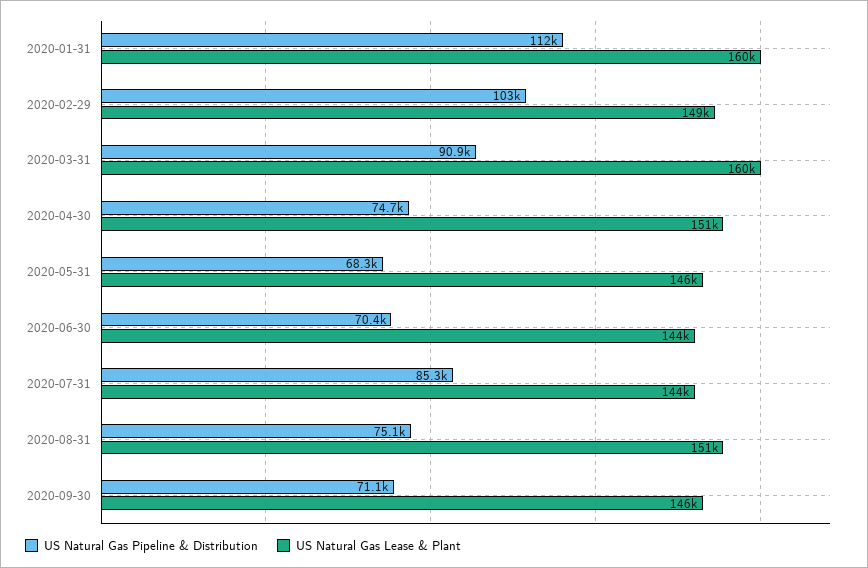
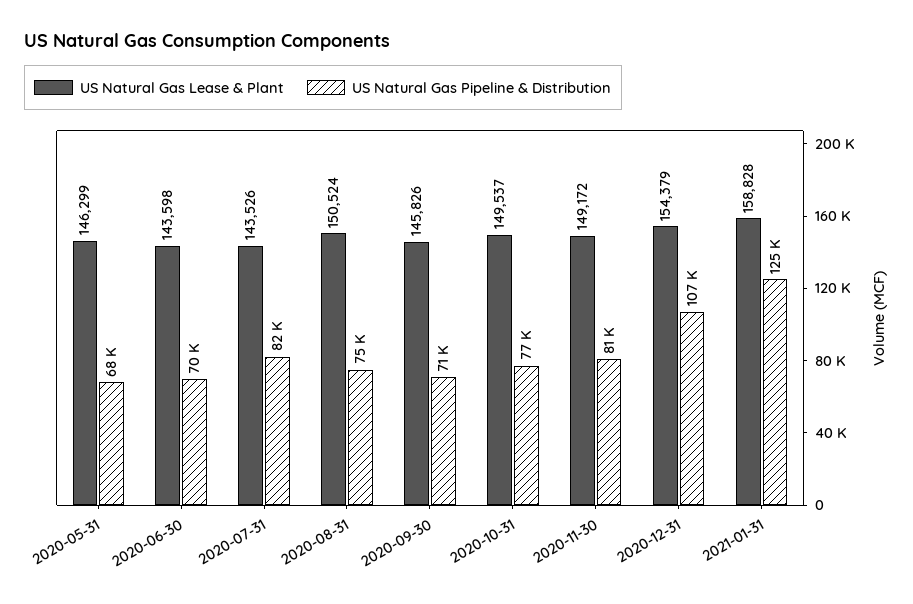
US Natural Gas Pipeline & Distribution, 2020-01-31: 112000 -> none
US Natural Gas Lease & Plant, 2020-01-31: 160000 -> none
US Natural Gas Pipeline & Distribution, 2020-02-29: 103000 -> none
US Natural Gas Lease & Plant, 2020-02-29: 149000 -> none
US Natural Gas Pipeline & Distribution, 2020-03-31: 90900 -> none
US Natural Gas Lease & Plant, 2020-03-31: 160000 -> none
US Natural Gas Pipeline & Distribution, 2020-04-30: 74700 -> none
US Natural Gas Lease & Plant, 2020-04-30: 151000 -> none
US Natural Gas Pipeline & Distribution, 2020-07-31: 85300 -> 82000
US Natural Gas Lease & Plant, 2020-10-31: none -> 149537
US Natural Gas Pipeline & Distribution, 2020-10-31: none -> 77000
US Natural Gas Lease & Plant, 2020-11-30: none -> 149172
US Natural Gas Pipeline & Distribution, 2020-11-30: none -> 81000
US Natural Gas Lease & Plant, 2020-12-31: none -> 154379
US Natural Gas Pipeline & Distribution, 2020-12-31: none -> 107000
US Natural Gas Lease & Plant, 2021-01-31: none -> 158828
US Natural Gas Pipeline & Distribution, 2021-01-31: none -> 125000

